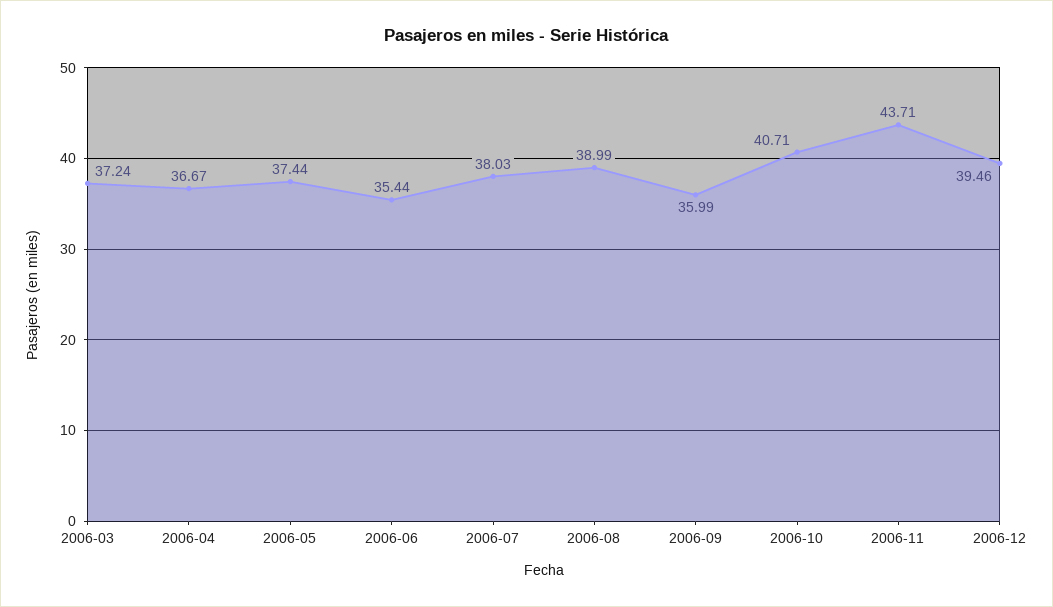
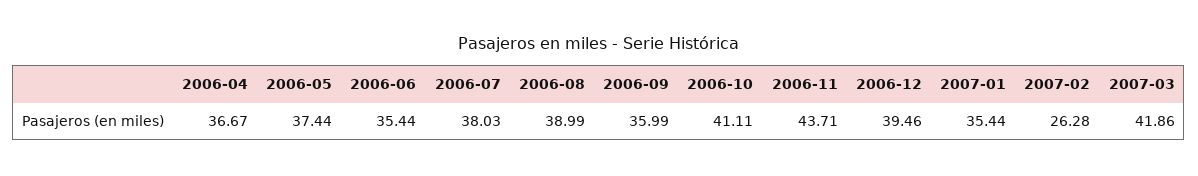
2006-03: 37.24 -> none
2006-10: 40.71 -> 41.11
2007-01: none -> 35.44
2007-02: none -> 26.28
2007-03: none -> 41.86

